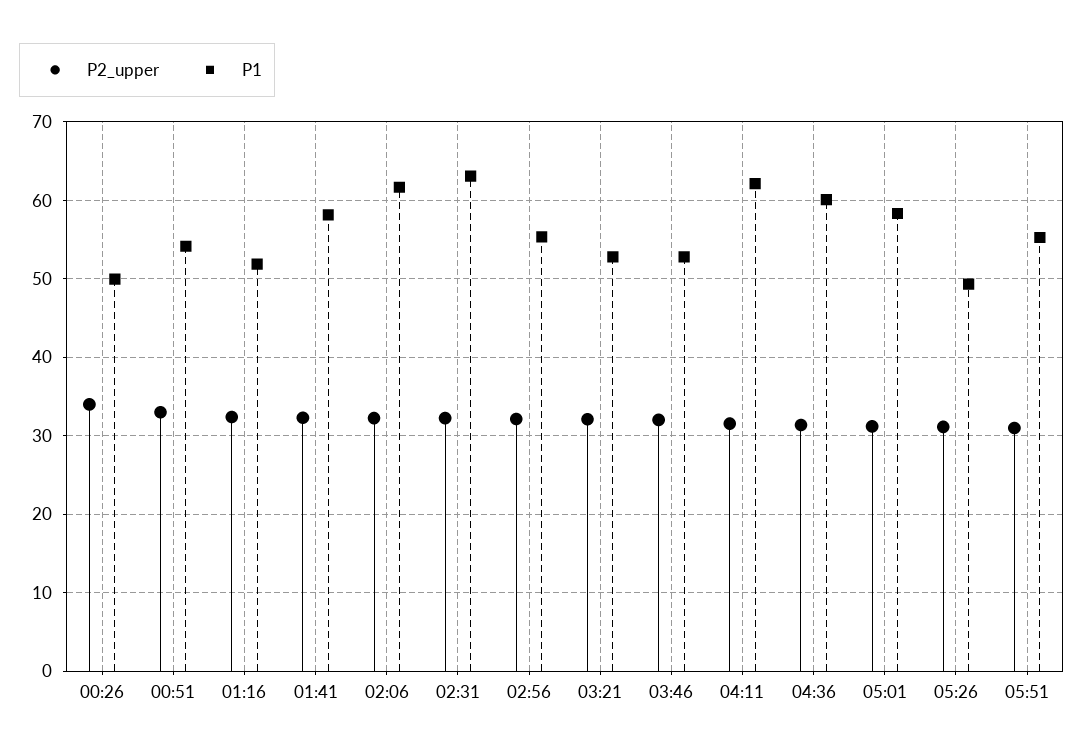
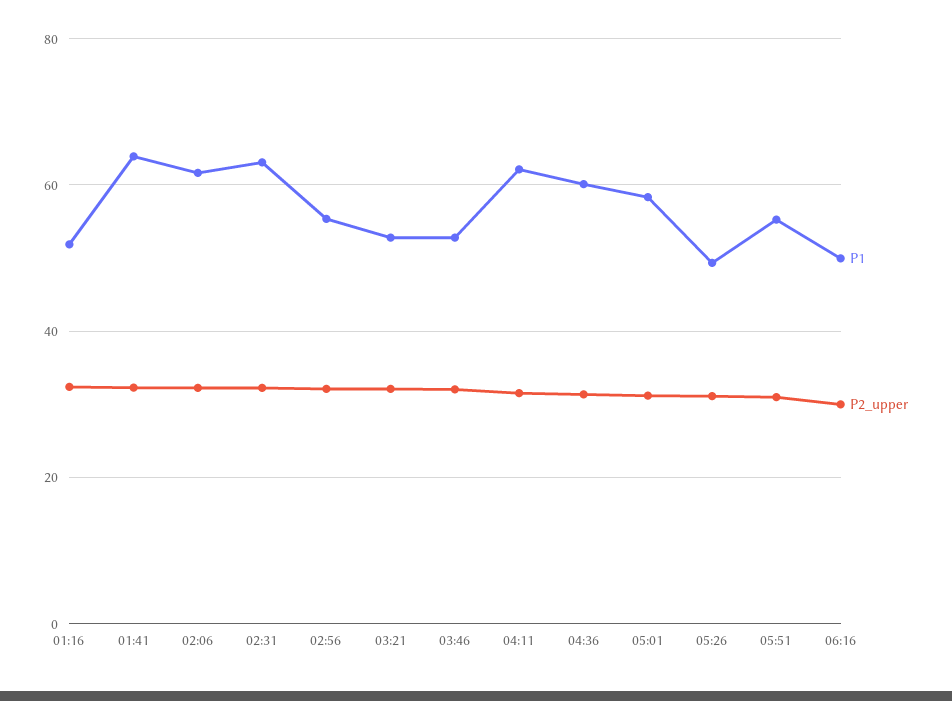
P2_upper, 00:26: 34 -> none
P1, 00:26: 50 -> none
P2_upper, 00:51: 33 -> none
P1, 00:51: 54 -> none
P1, 01:41: 58 -> 64
P1, 06:16: none -> 50
P2_upper, 06:16: none -> 30

